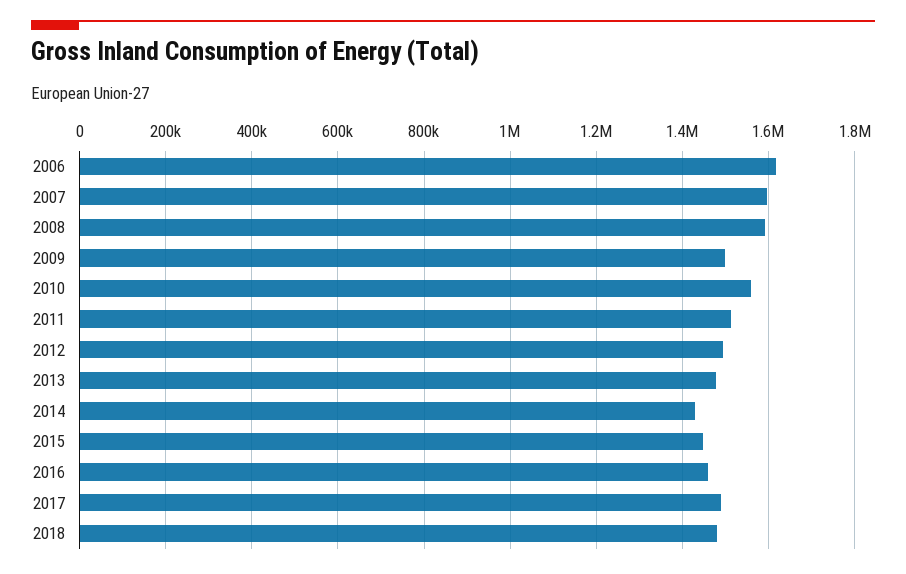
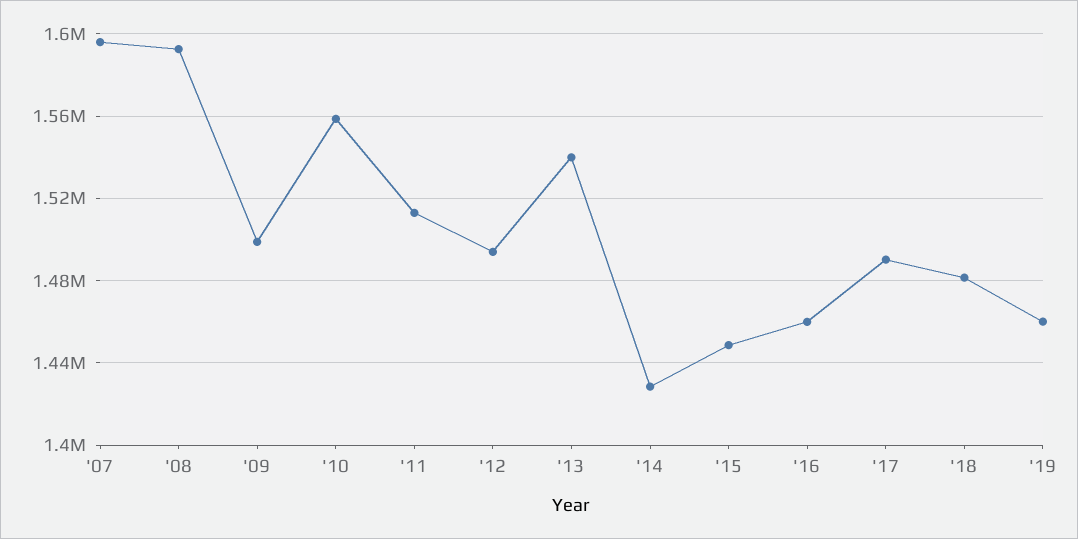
2006: 1620000 -> none
2013: 1480000 -> 1540000
'19: none -> 1460000

